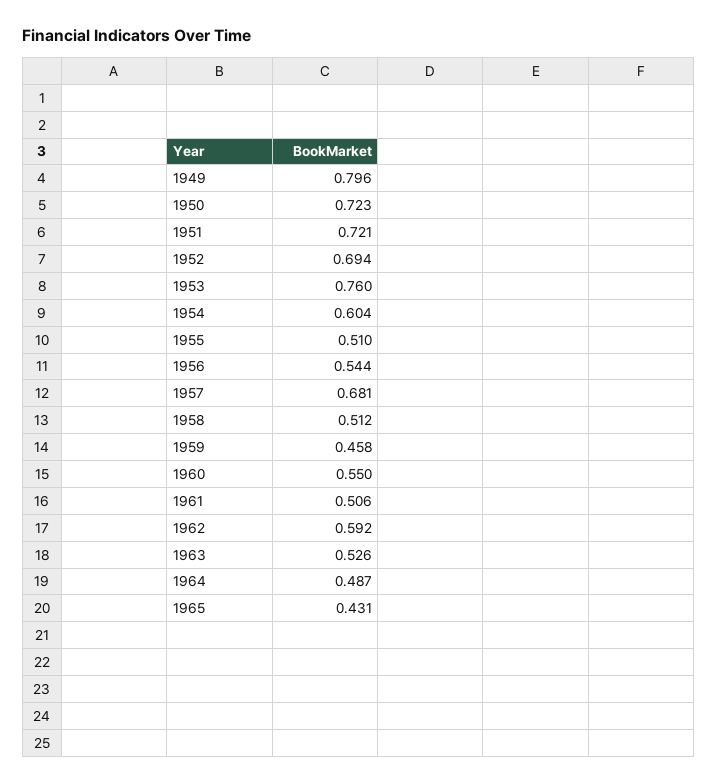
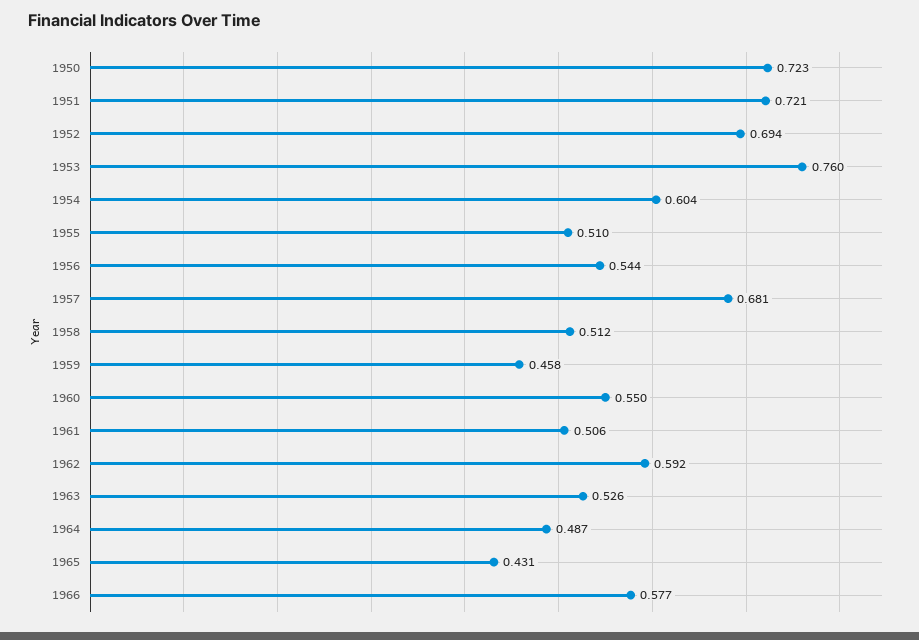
1949: 0.796 -> none
1966: none -> 0.577

